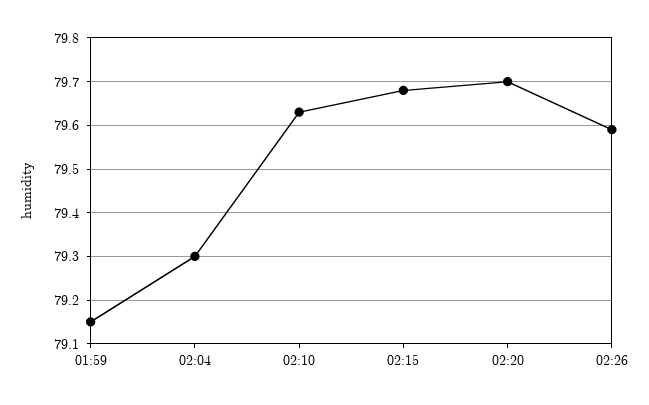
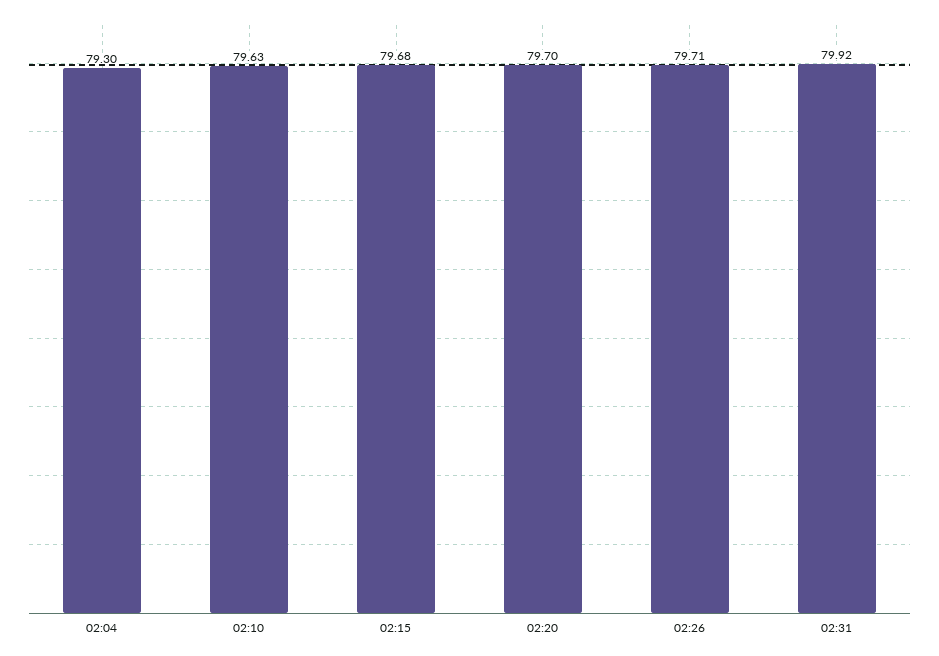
01:59: 79.15 -> none
02:26: 79.6 -> 79.71
02:31: none -> 79.92

